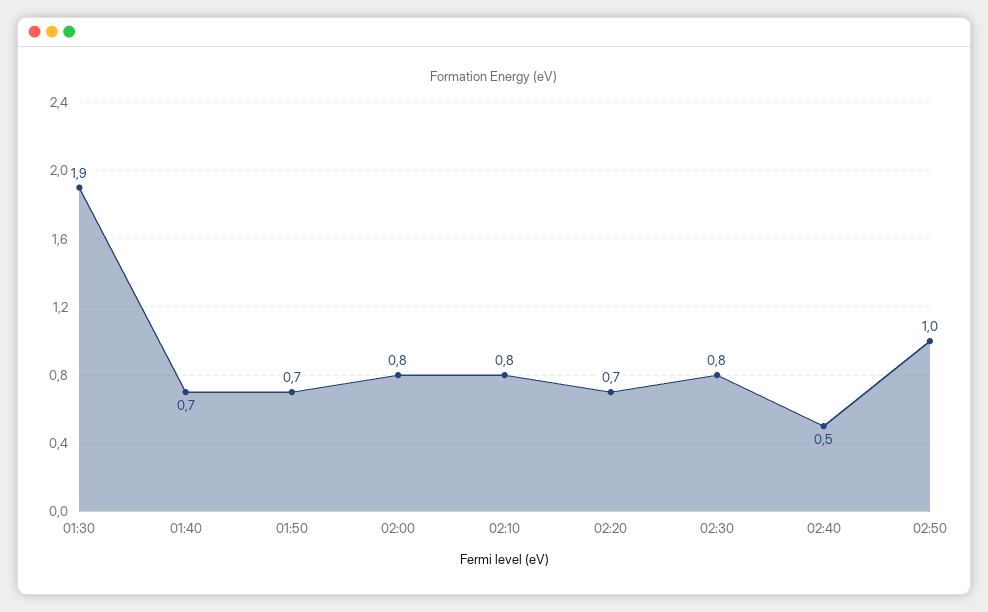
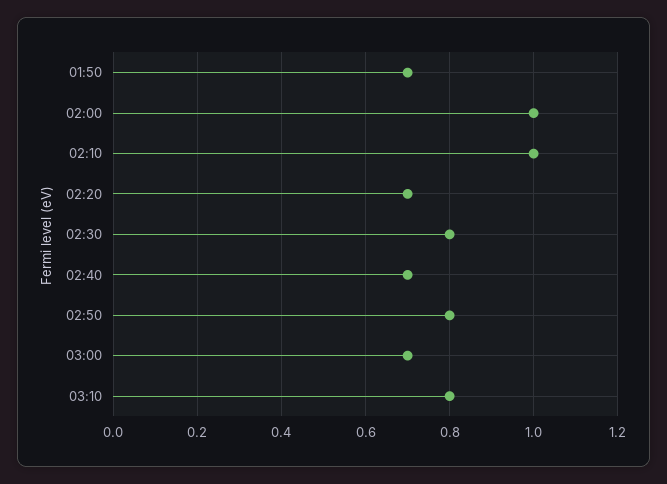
01:30: 1.9 -> none
01:40: 0.7 -> none
02:00: 0.8 -> 1
02:10: 0.8 -> 1
02:40: 0.5 -> 0.7
02:50: 1 -> 0.8
03:00: none -> 0.7
03:10: none -> 0.8

